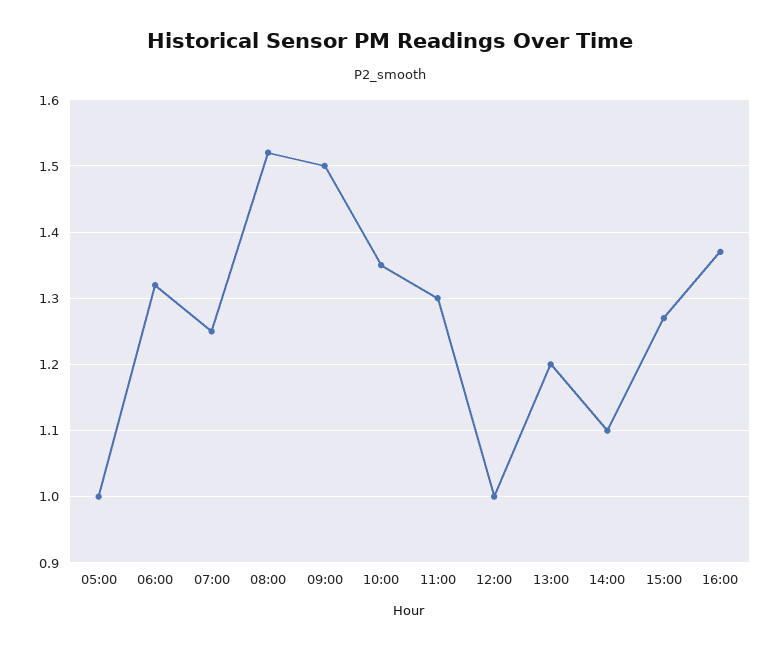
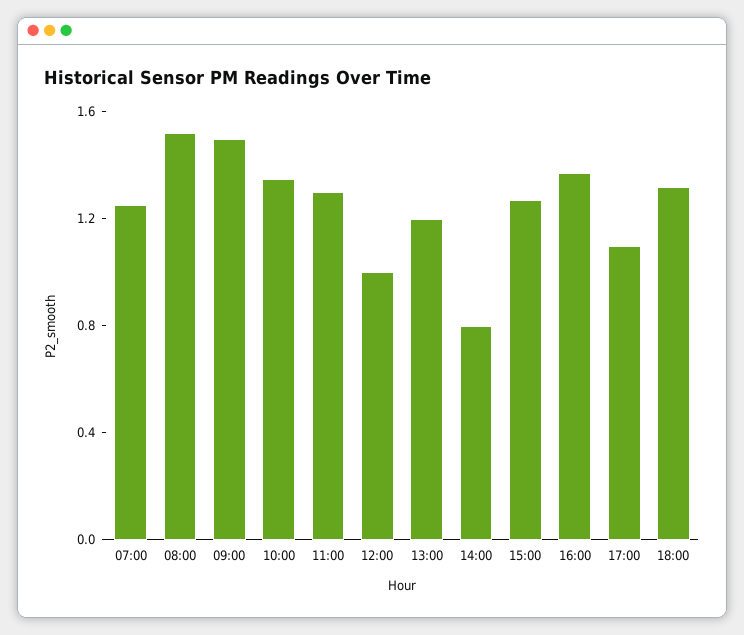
05:00: 1 -> none
06:00: 1.32 -> none
14:00: 1.1 -> 0.8
17:00: none -> 1.1
18:00: none -> 1.3

